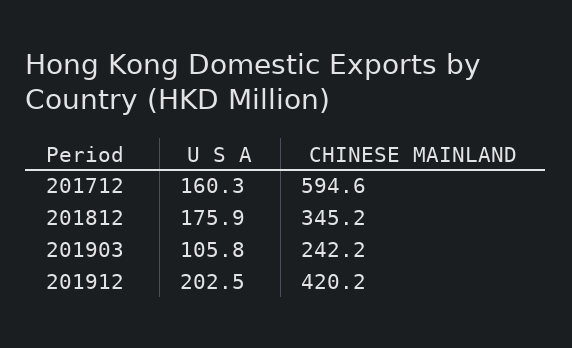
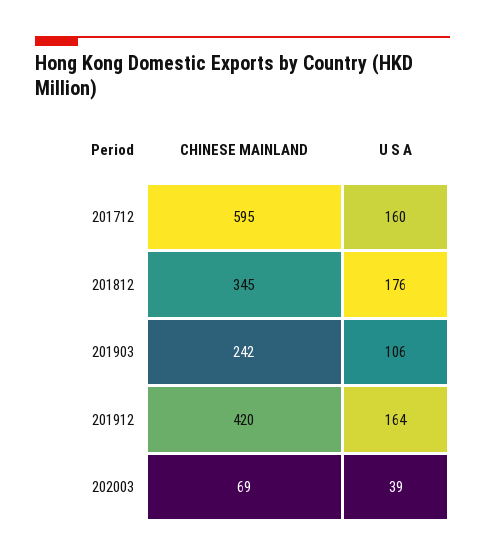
U S A, 201912: 202.5 -> 164
CHINESE MAINLAND, 202003: none -> 69
U S A, 202003: none -> 39

